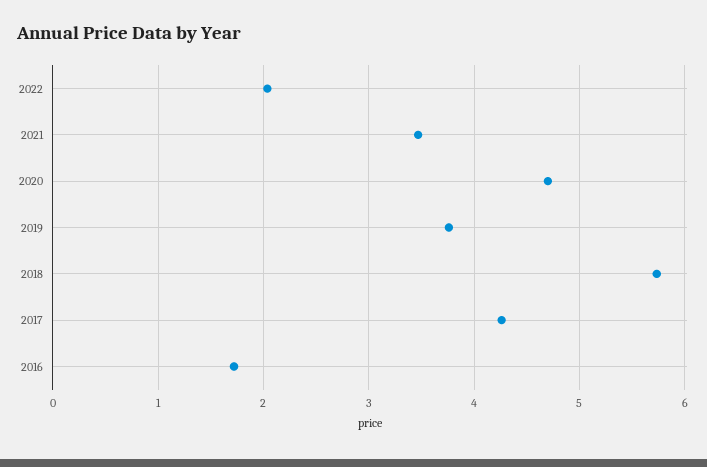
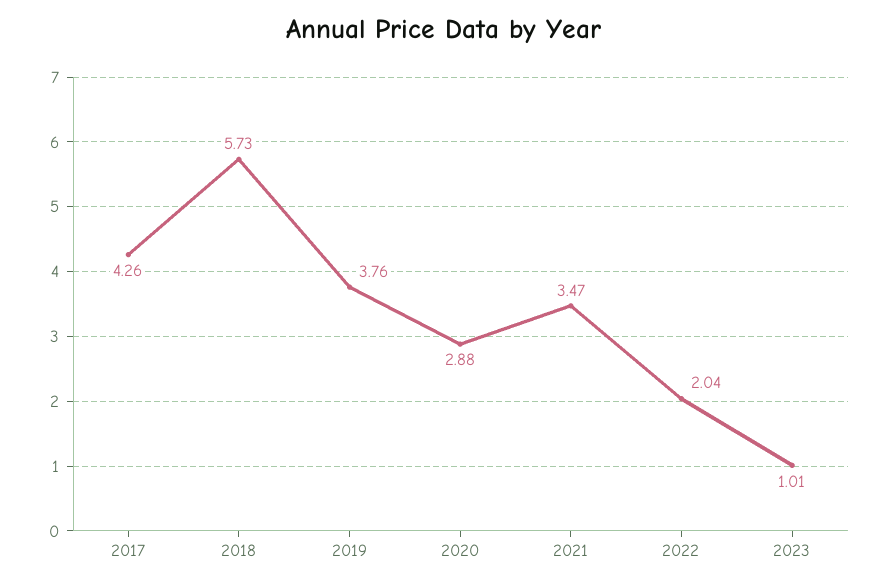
2020: 4.7 -> 2.88
2016: 1.7 -> none
2023: none -> 1.01

